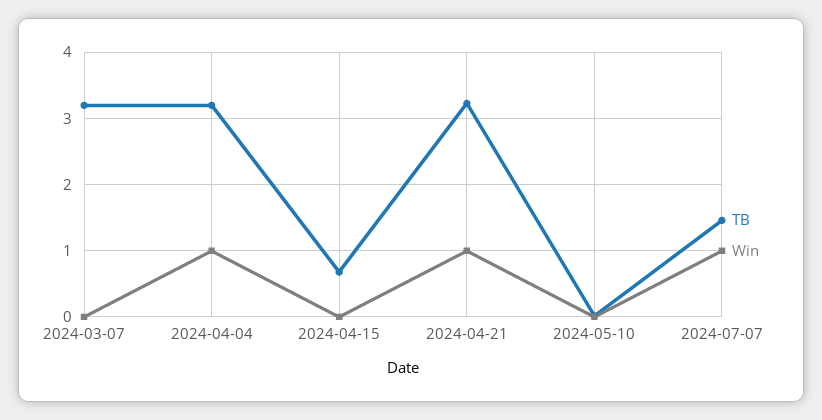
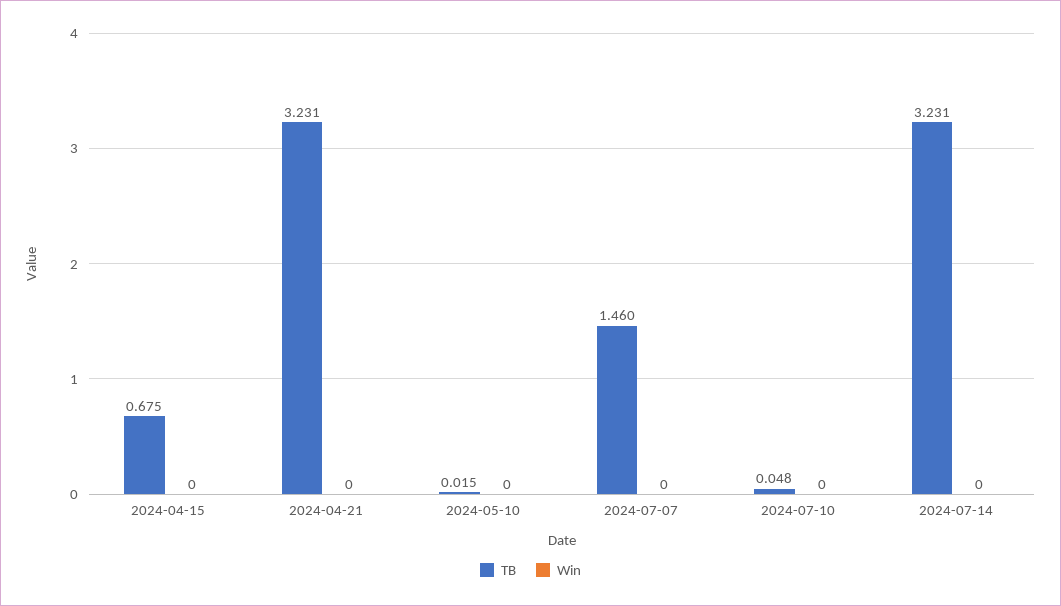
TB, 2024-03-07: 3.2 -> none
Win, 2024-03-07: 0 -> none
TB, 2024-04-04: 3.2 -> none
Win, 2024-04-04: 1 -> none
Win, 2024-04-21: 1 -> 0
Win, 2024-07-07: 1 -> 0
TB, 2024-07-10: none -> 0.048
Win, 2024-07-10: none -> 0
TB, 2024-07-14: none -> 3.231
Win, 2024-07-14: none -> 0

